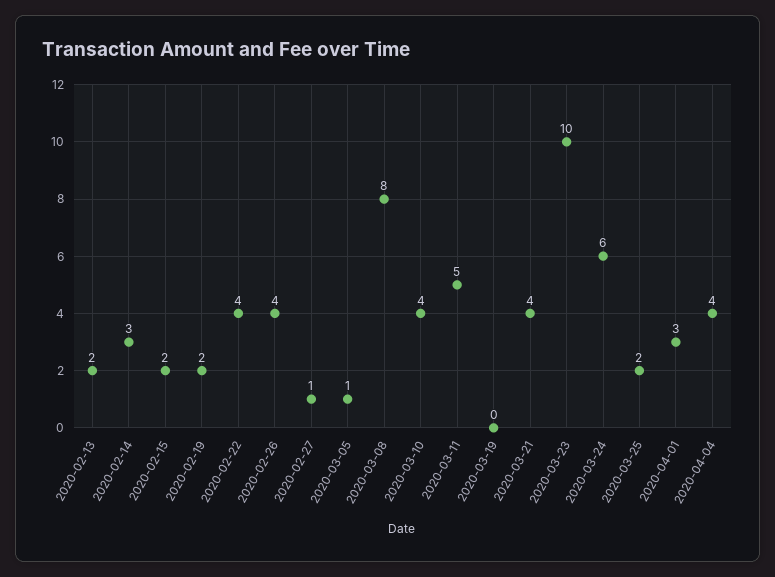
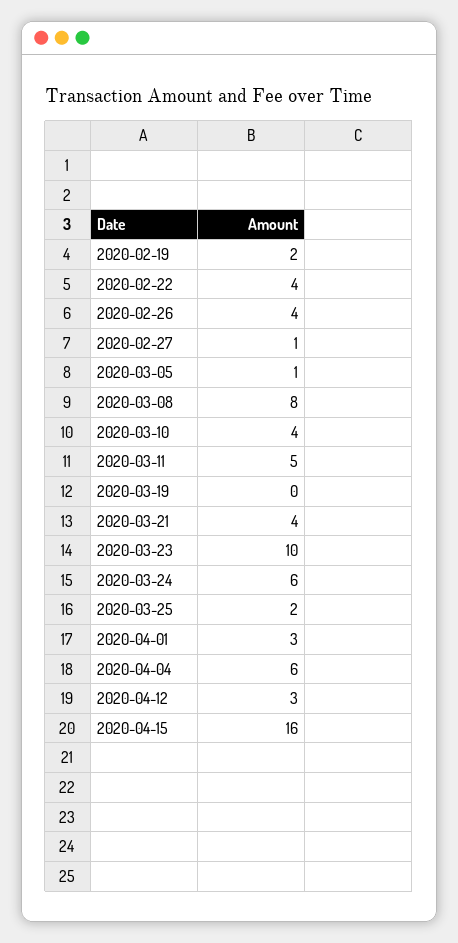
2020-02-13: 2 -> none
2020-02-14: 3 -> none
2020-02-15: 2 -> none
2020-04-04: 4 -> 6
2020-04-12: none -> 3
2020-04-15: none -> 16

